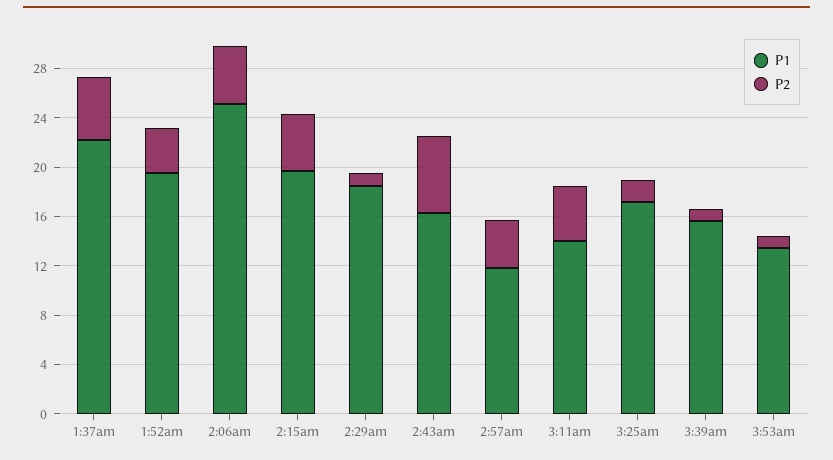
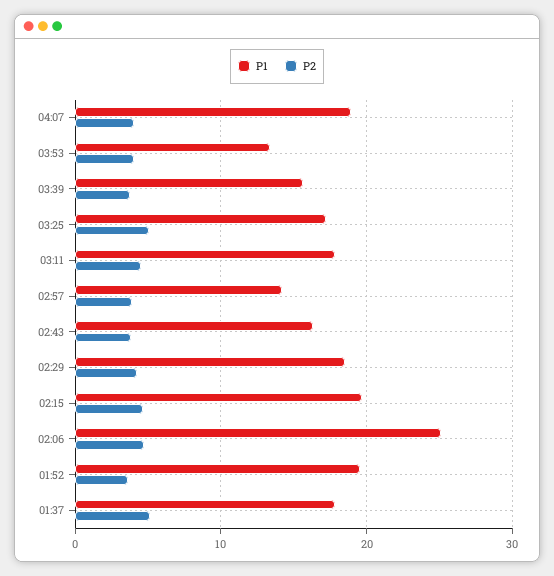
P1, 1:37am: 22 -> 18
P2, 2:29am: 1 -> 4
P2, 2:43am: 6 -> 4
P1, 2:57am: 12 -> 14
P1, 3:11am: 14 -> 18
P2, 3:25am: 2 -> 5
P2, 3:39am: 1 -> 4
P2, 3:53am: 1 -> 4
P1, 04:07: none -> 19
P2, 04:07: none -> 4

